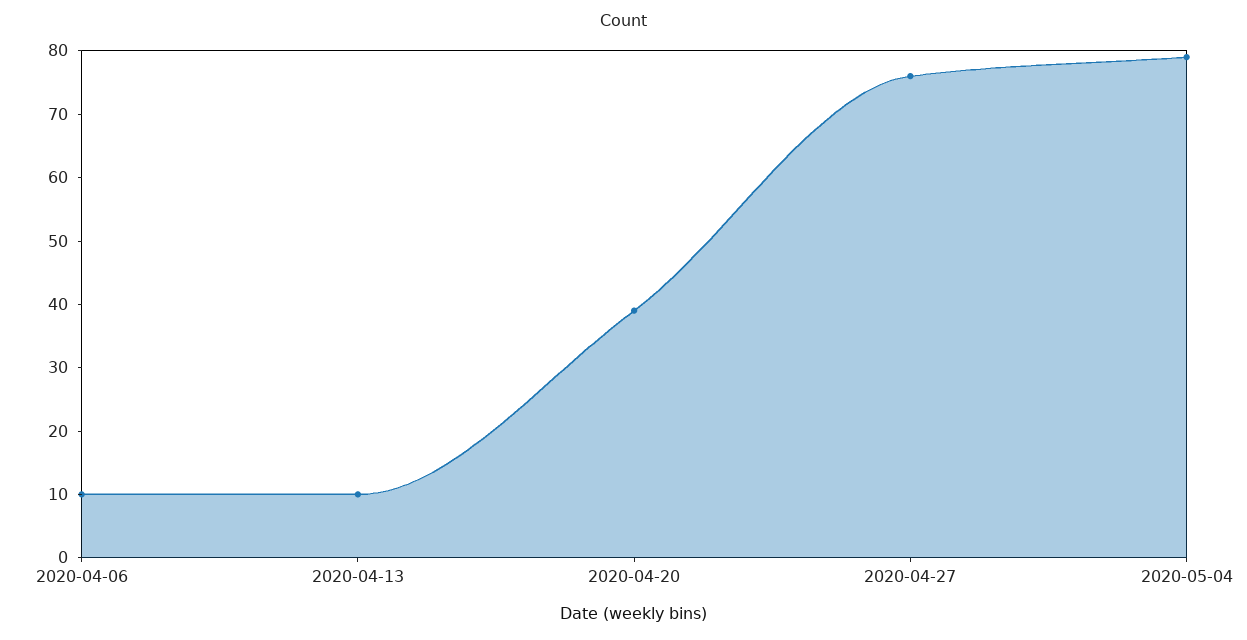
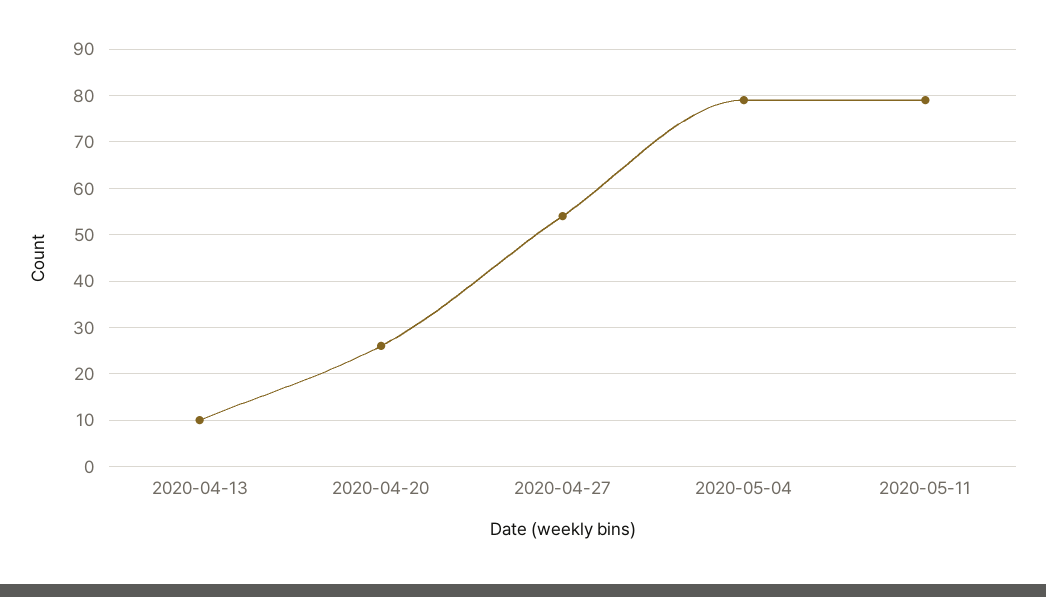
2020-04-06: 10 -> none
2020-04-20: 40 -> 25
2020-04-27: 75 -> 55
2020-05-11: none -> 80

